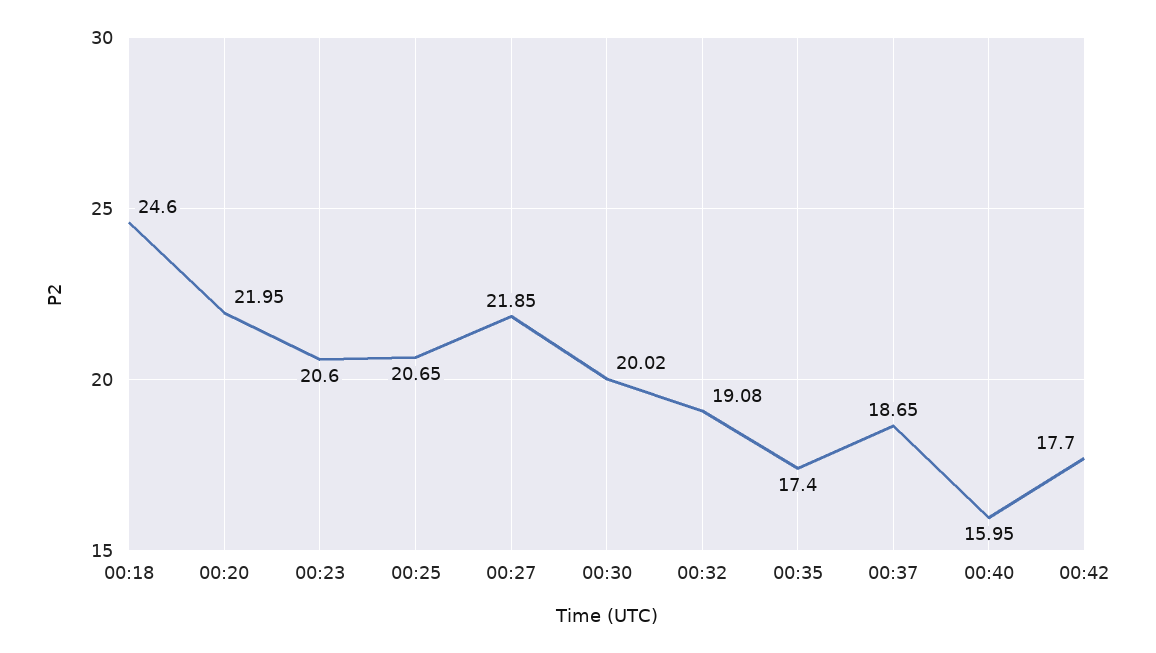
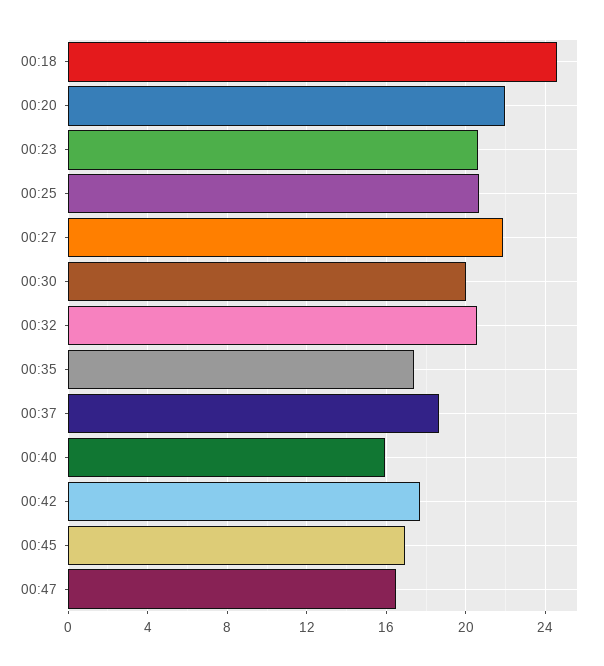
00:32: 19.08 -> 20.5
00:45: none -> 17
00:47: none -> 16.5

